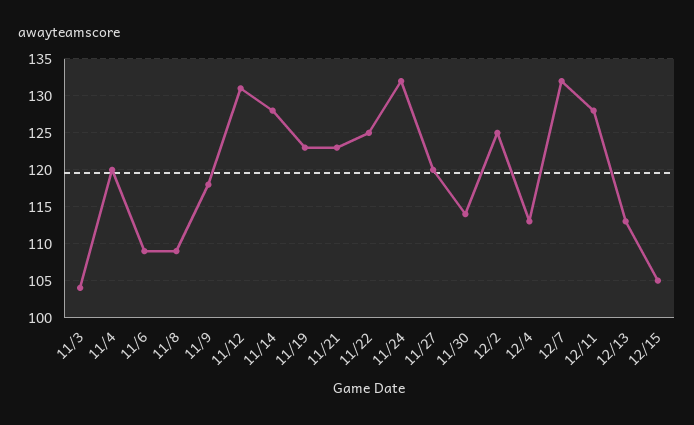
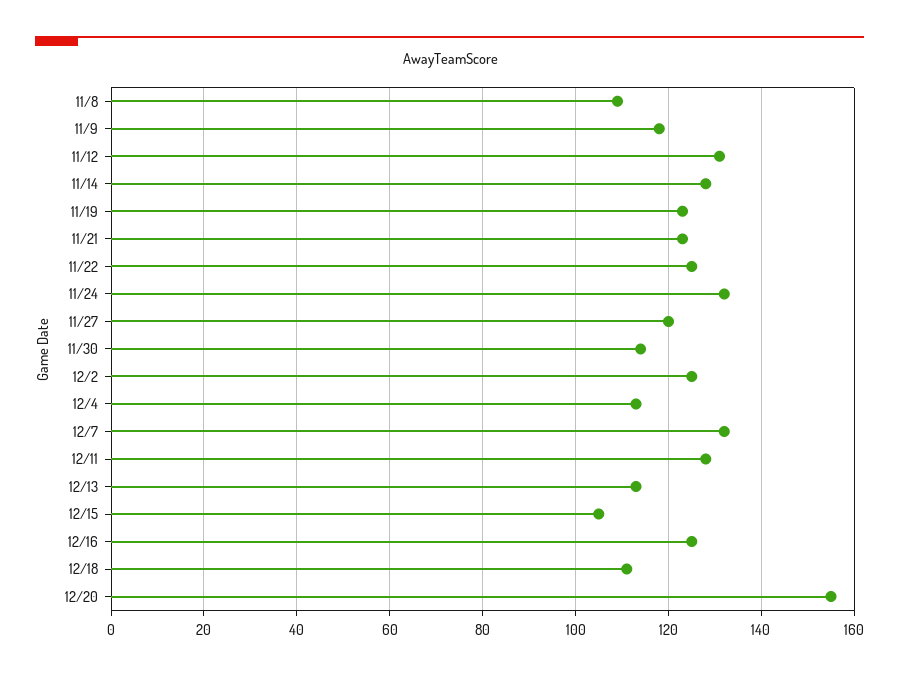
11/3: 104 -> none
11/4: 120 -> none
11/6: 109 -> none
12/16: none -> 125
12/18: none -> 110
12/20: none -> 155

